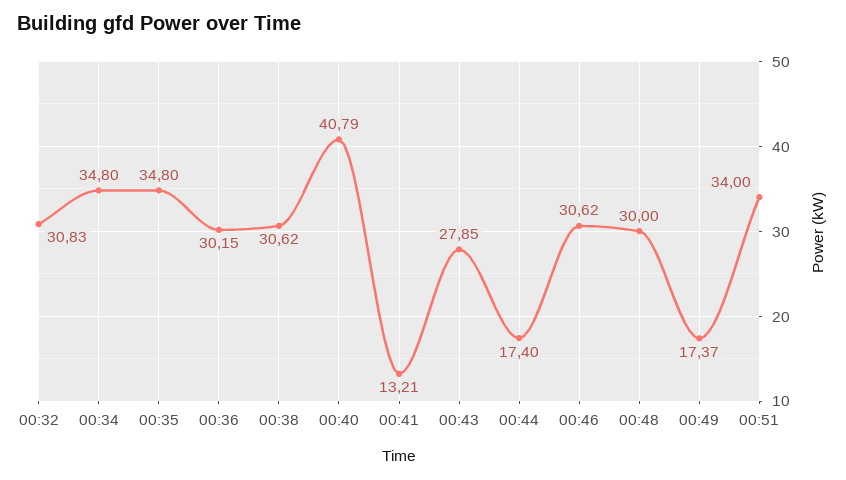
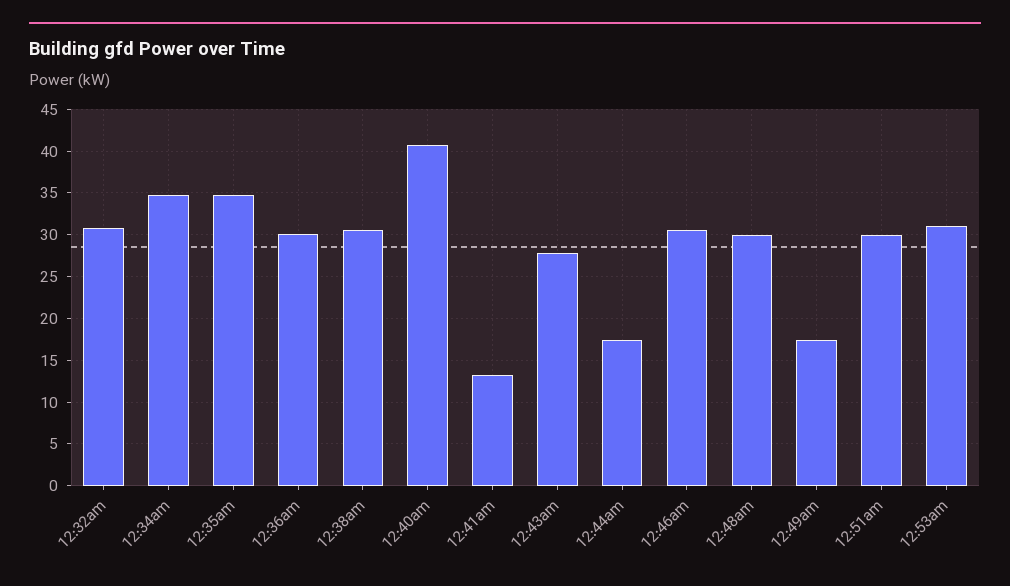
00:51: 34 -> 30
12:53am: none -> 31

